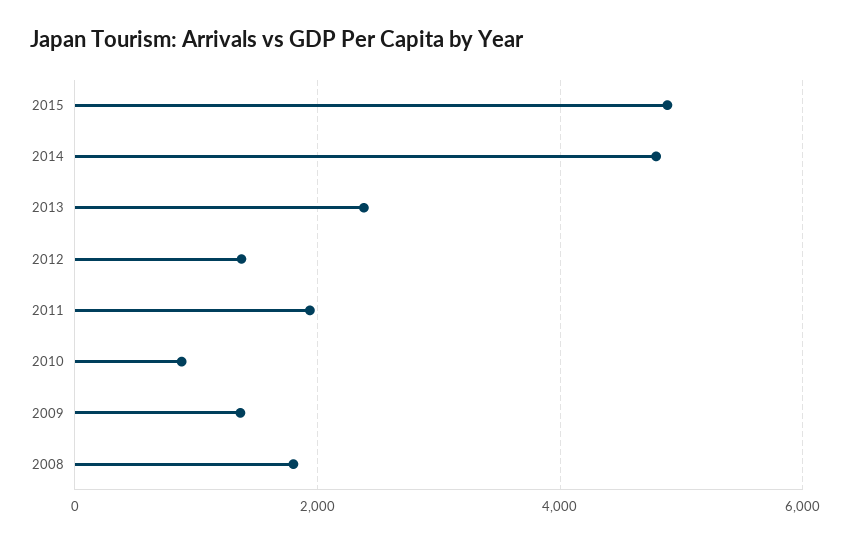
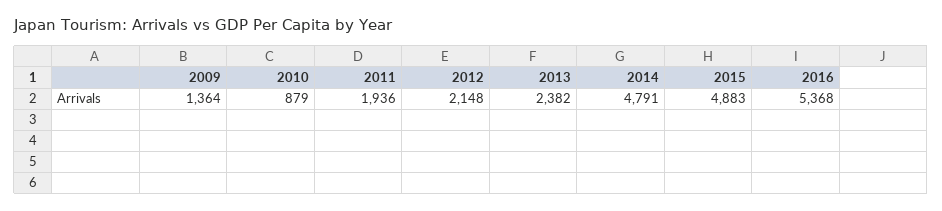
2012: 1400 -> 2148
2008: 1800 -> none
2016: none -> 5368

